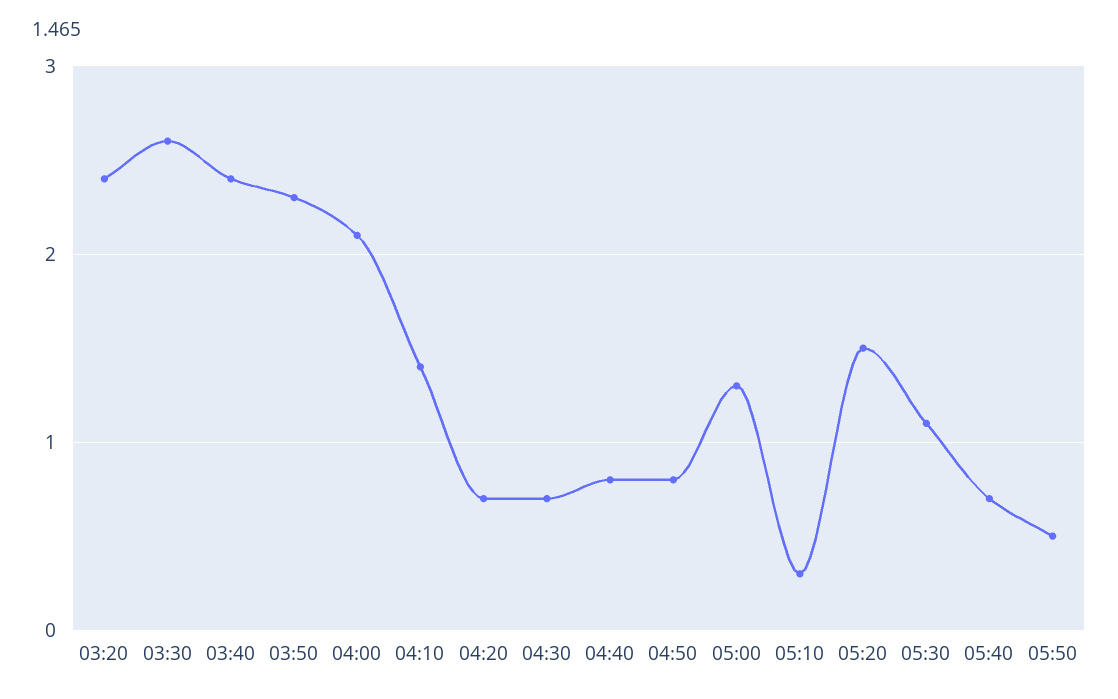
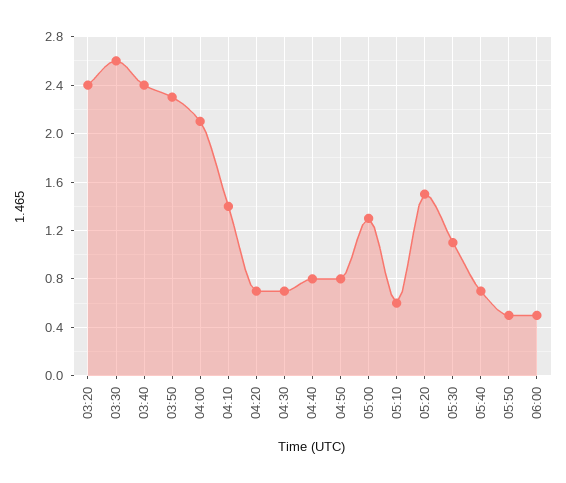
05:10: 0.3 -> 0.6
06:00: none -> 0.5

